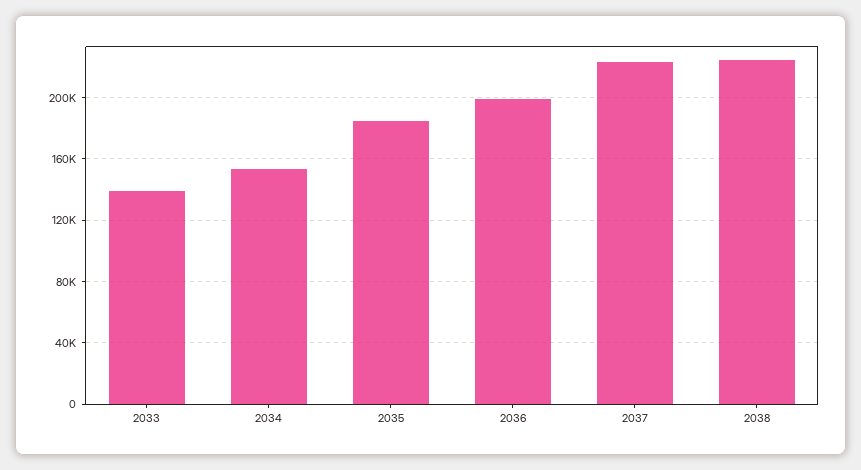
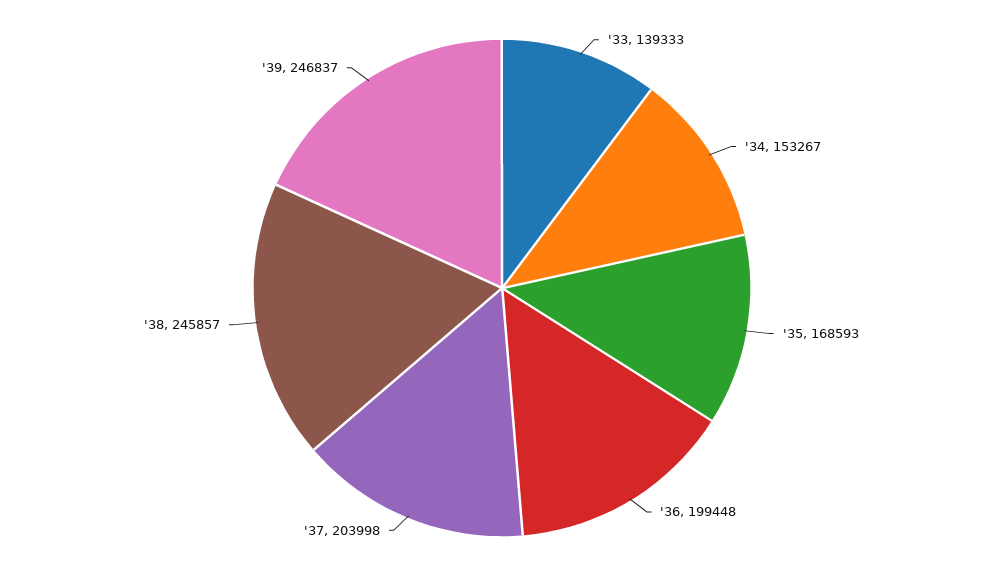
2035: 185000 -> 168593
2037: 225000 -> 203998
2038: 225000 -> 245857
'39: none -> 246837

